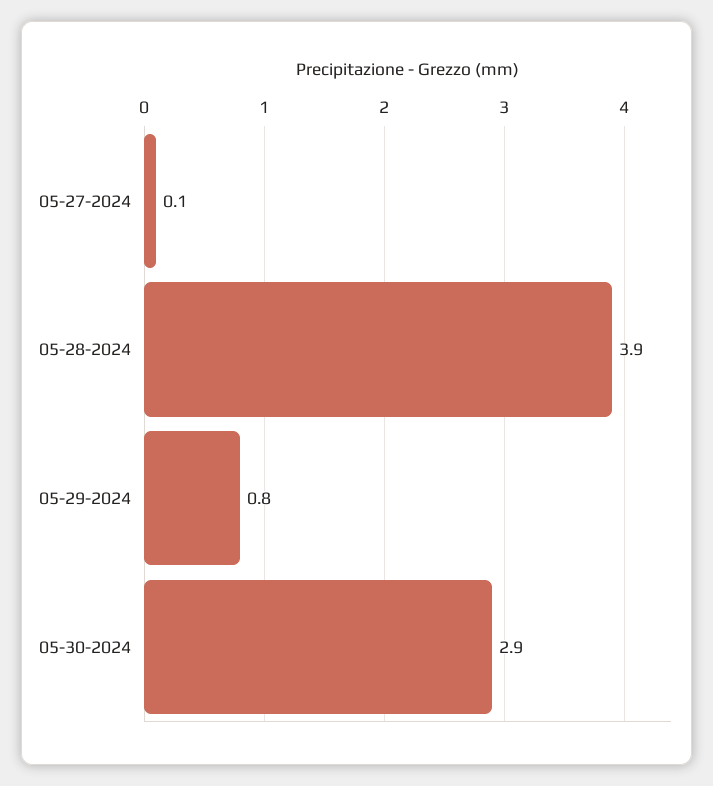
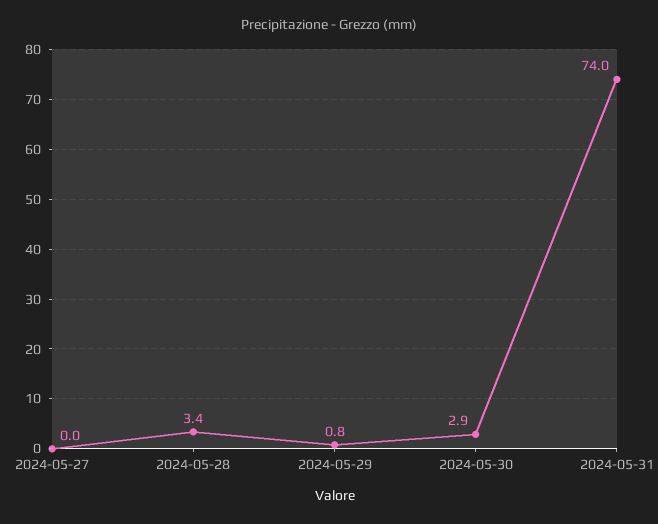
05-27-2024: 0.1 -> 0
05-28-2024: 3.9 -> 3.4
2024-05-31: none -> 74

